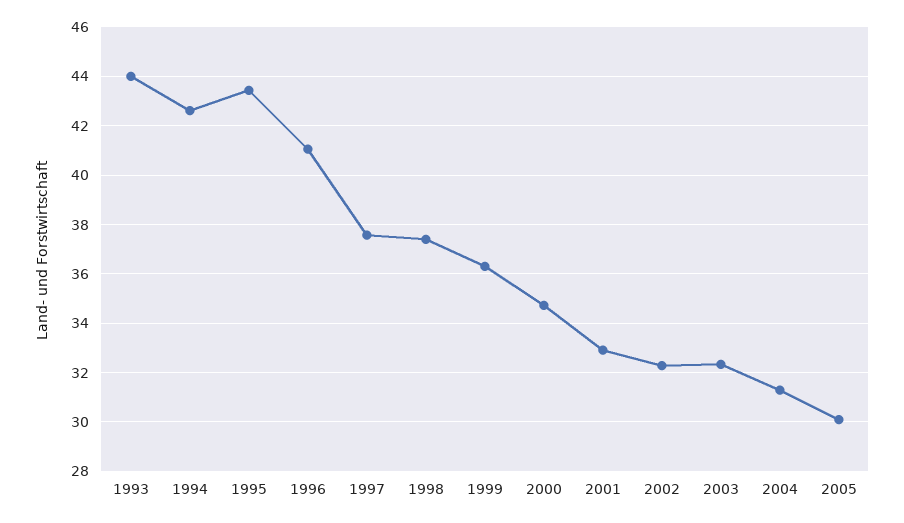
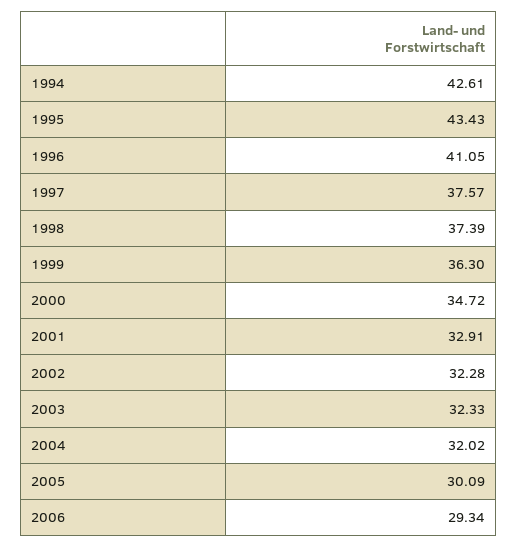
1993: 44 -> none
2004: 31.25 -> 32.02
2006: none -> 29.34

